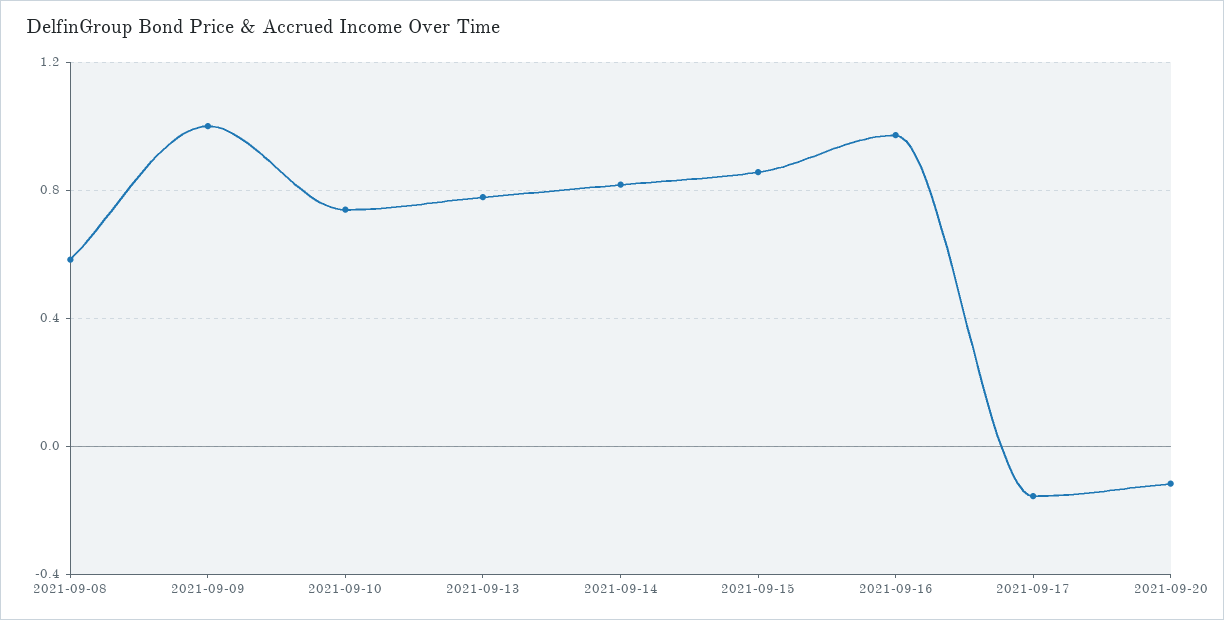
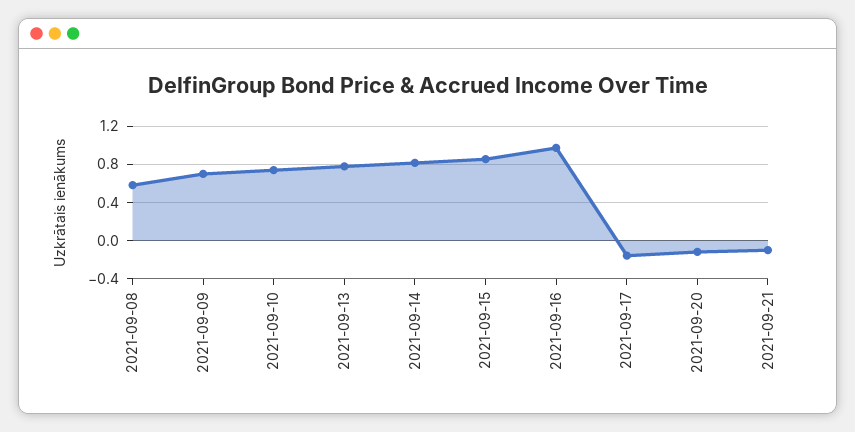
2021-09-09: 1 -> 0.7
2021-09-21: none -> -0.1

